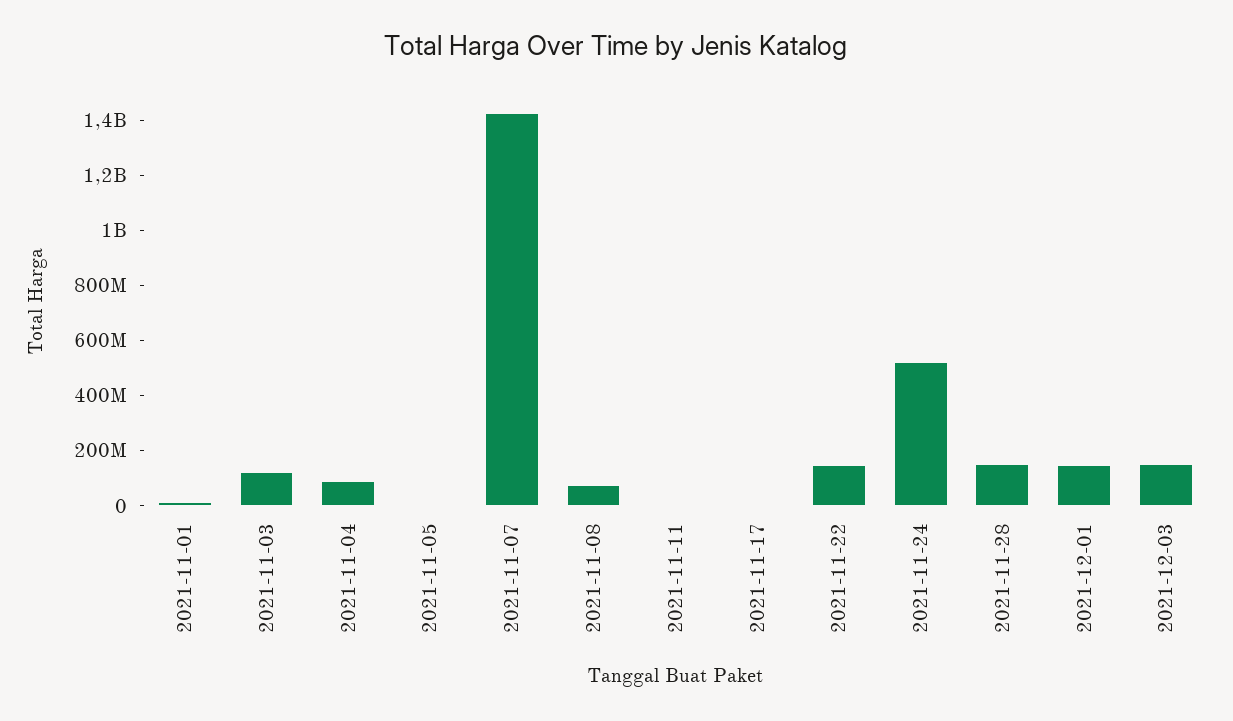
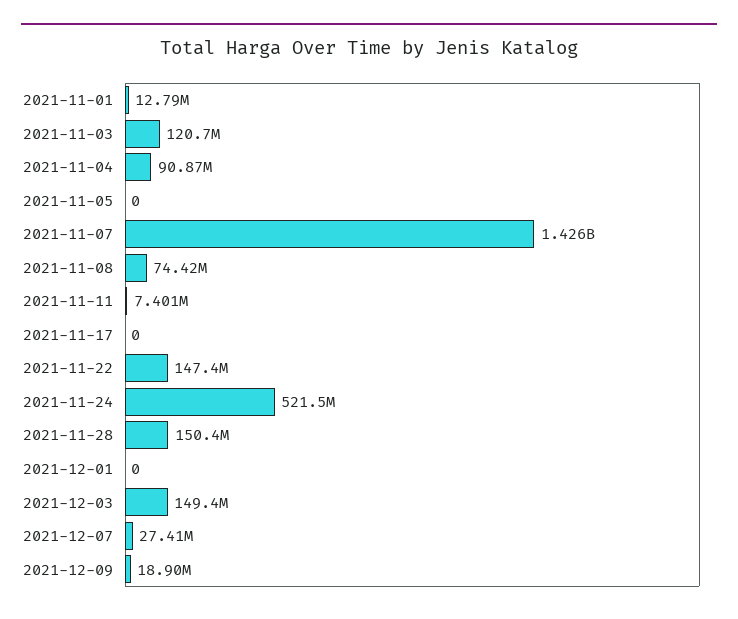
2021-12-01: 150000000 -> 0
2021-12-07: none -> 27410000
2021-12-09: none -> 18900000

